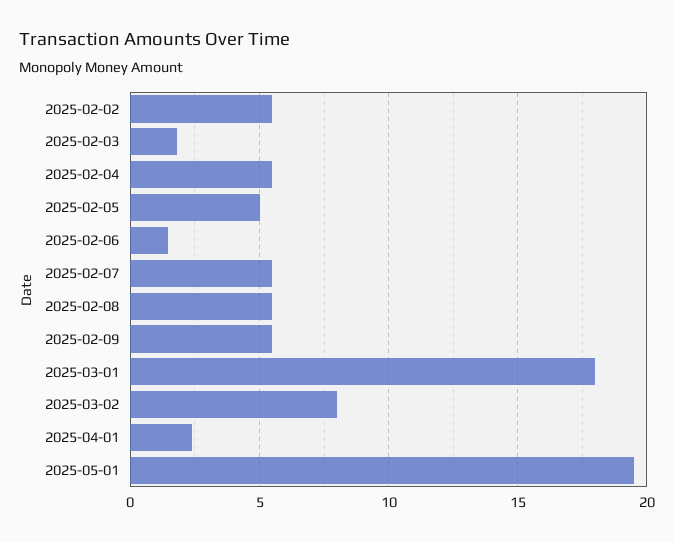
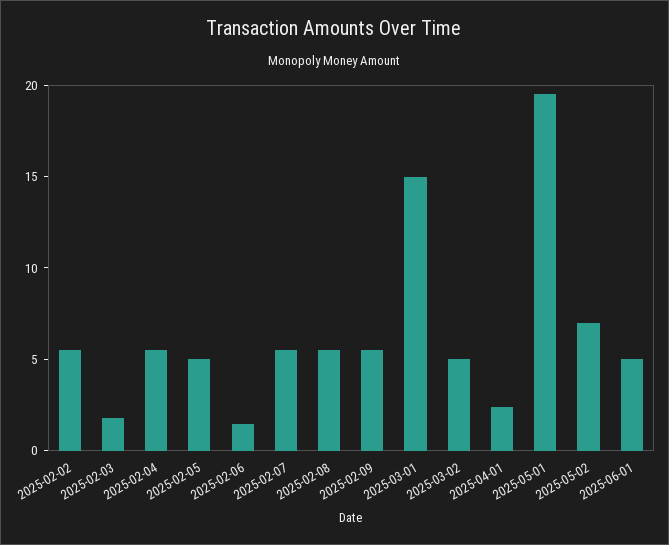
2025-03-01: 18 -> 15
2025-03-02: 8 -> 5
2025-05-02: none -> 7
2025-06-01: none -> 5

